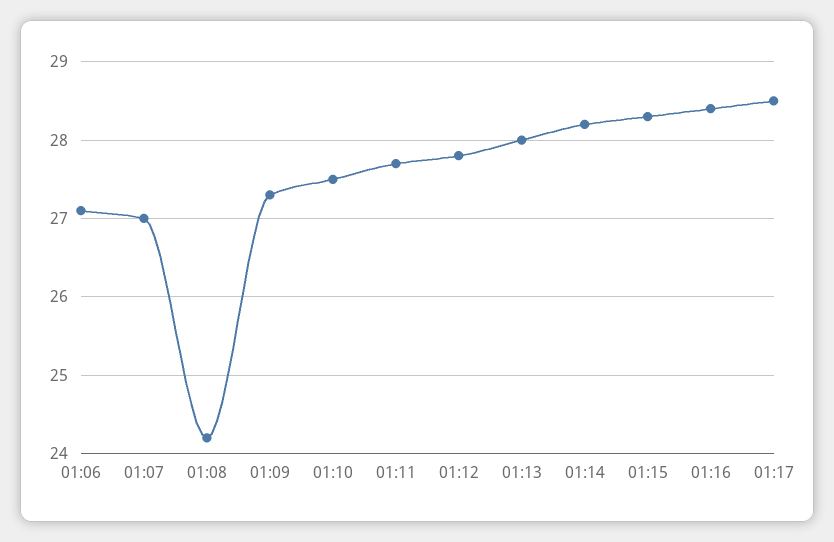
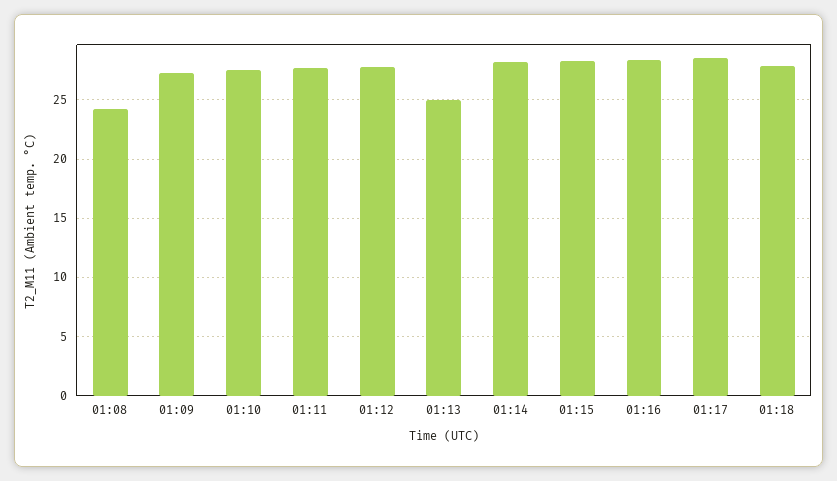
01:06: 27.1 -> none
01:07: 27 -> none
01:13: 28 -> 25
01:18: none -> 28

